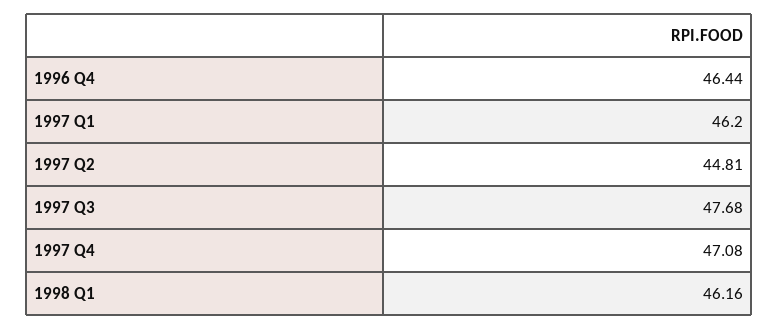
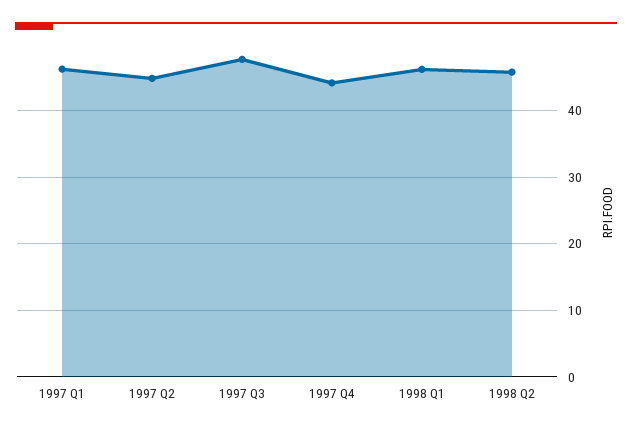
1996 Q4: 46.44 -> none
1997 Q4: 47.08 -> 44
1998 Q2: none -> 46

